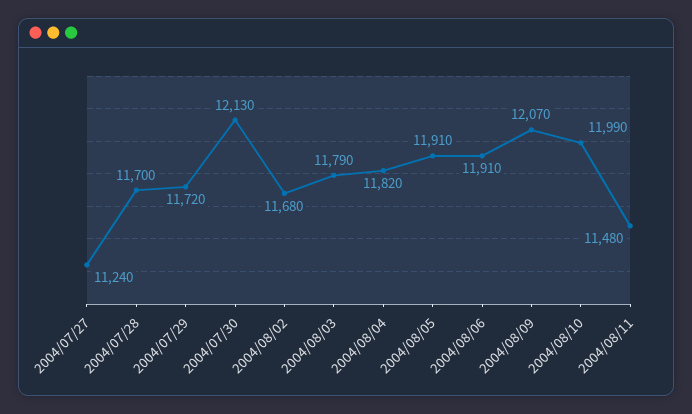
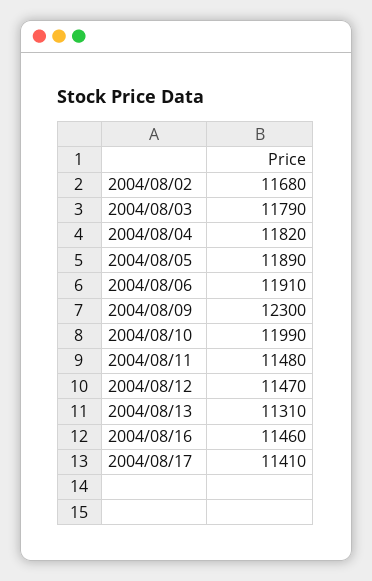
2004/07/27: 11240 -> none
2004/07/28: 11700 -> none
2004/07/29: 11720 -> none
2004/07/30: 12130 -> none
2004/08/05: 11910 -> 11890
2004/08/09: 12070 -> 12300
2004/08/12: none -> 11470
2004/08/13: none -> 11310
2004/08/16: none -> 11460
2004/08/17: none -> 11410

